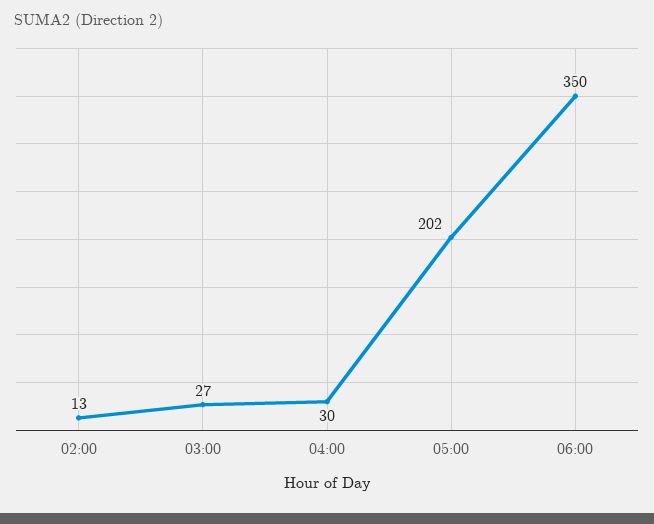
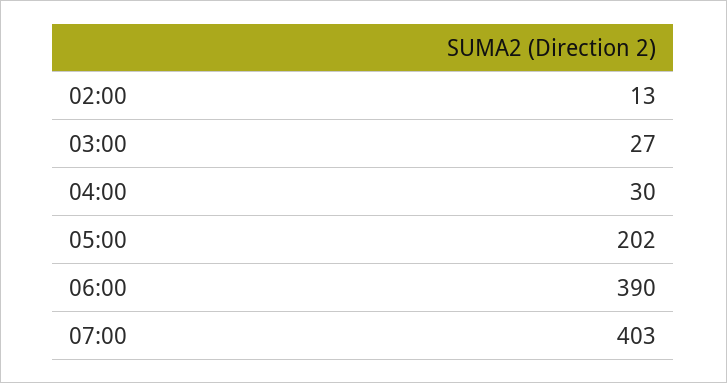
06:00: 350 -> 390
07:00: none -> 403

